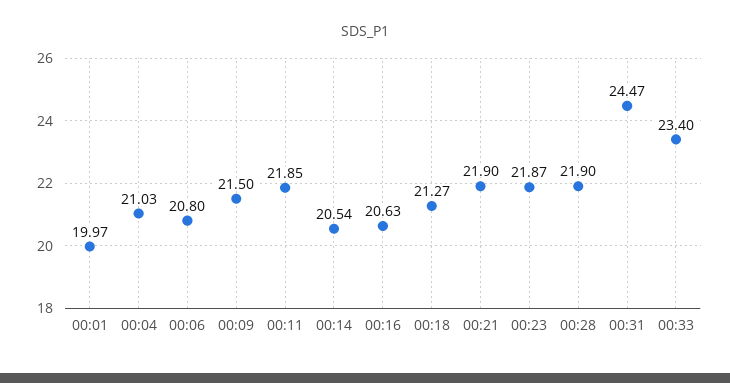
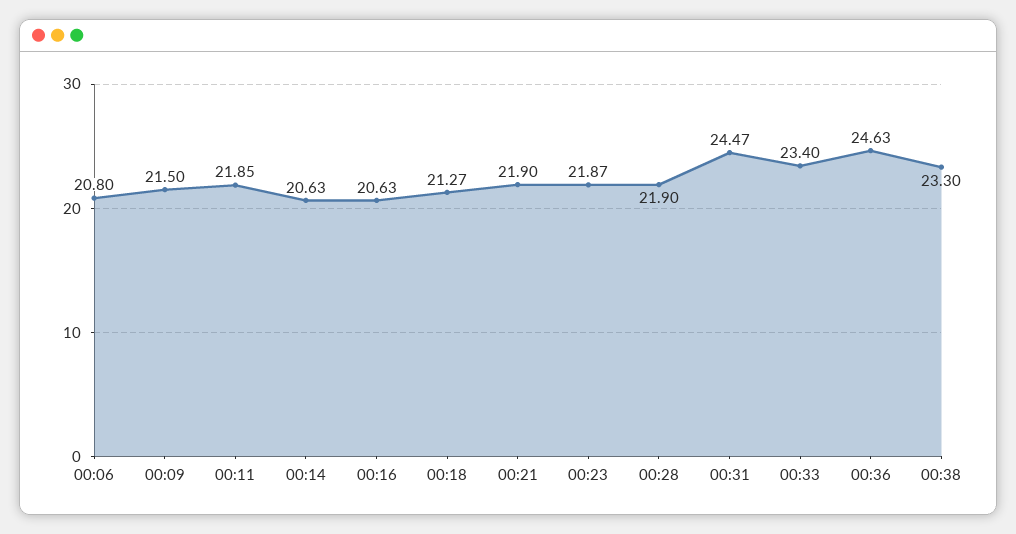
00:01: 19.97 -> none
00:04: 21.03 -> none
00:14: 20.54 -> 20.63
00:36: none -> 24.63
00:38: none -> 23.3

